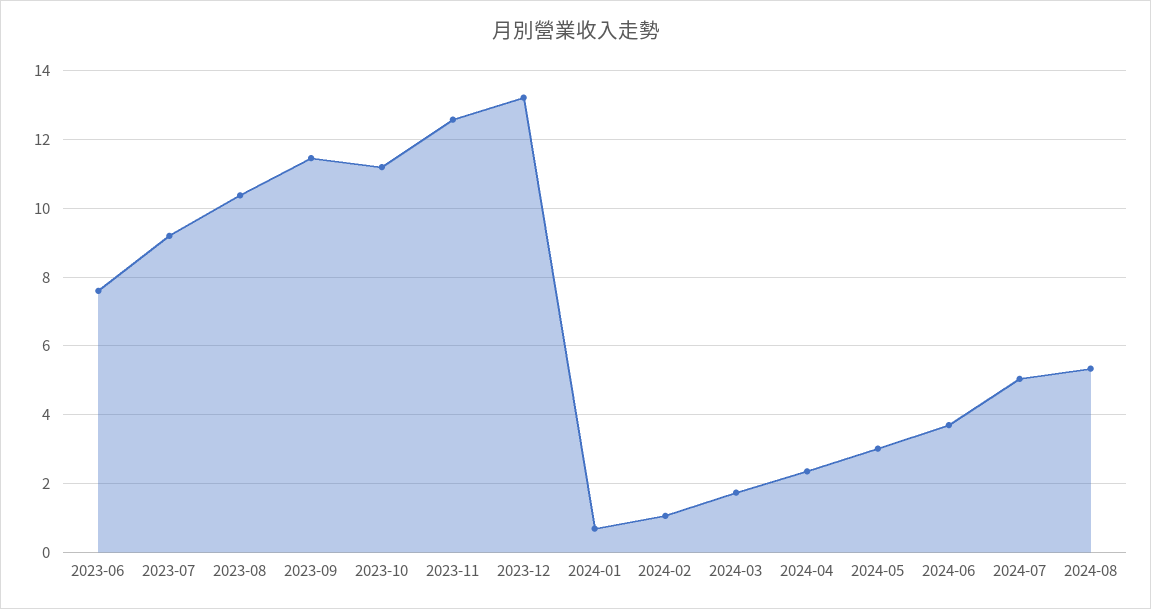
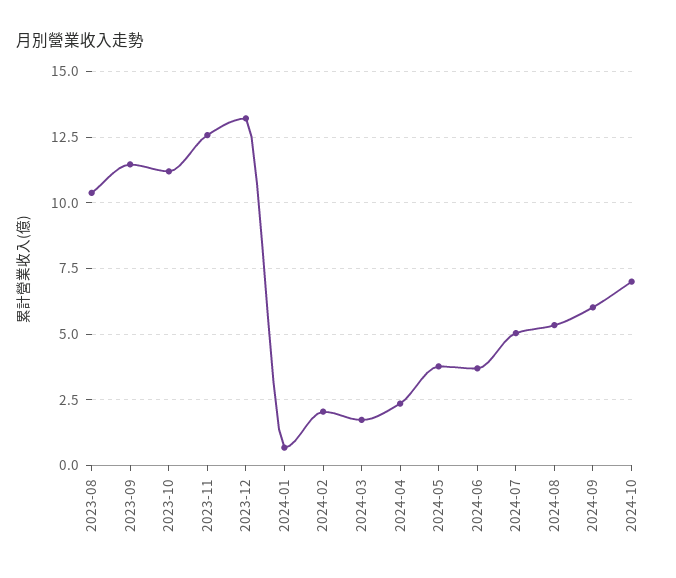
2023-06: 7.6 -> none
2023-07: 9.2 -> none
2024-02: 1 -> 2
2024-05: 3 -> 3.75
2024-09: none -> 6
2024-10: none -> 7

